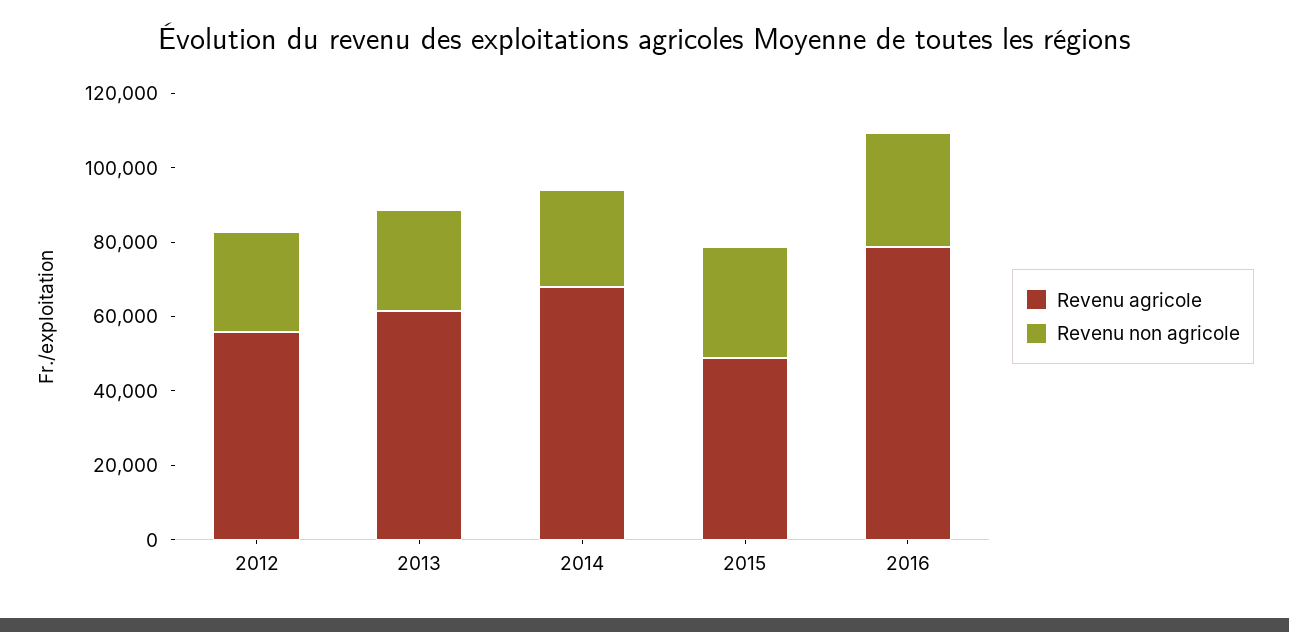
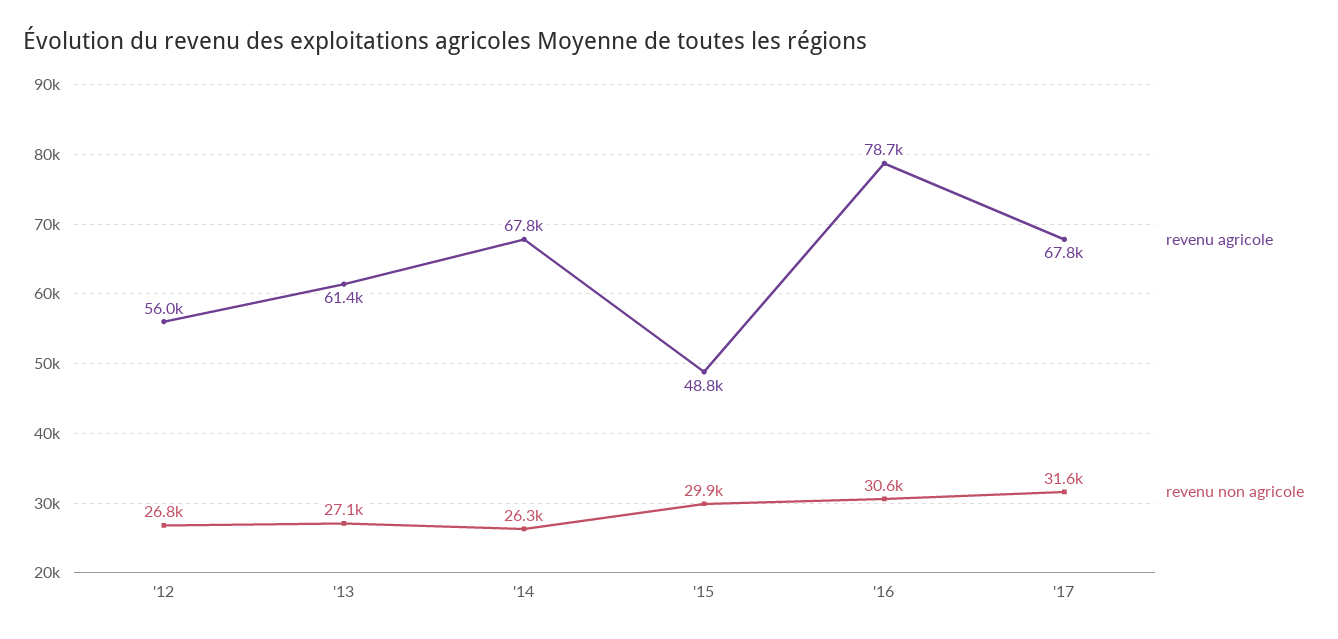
Revenu agricole, '17: none -> 67800
Revenu non agricole, '17: none -> 31600

